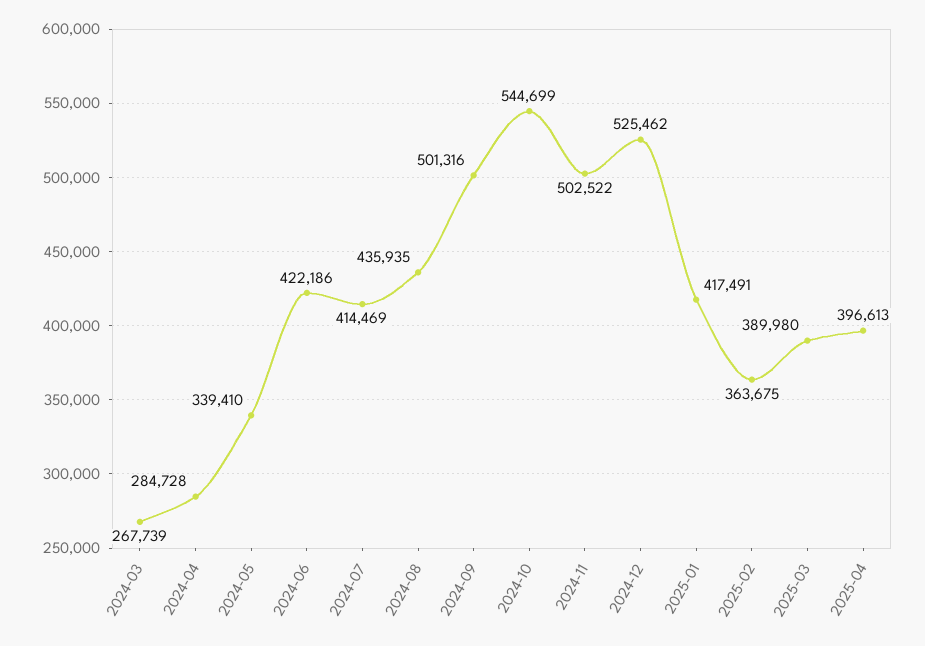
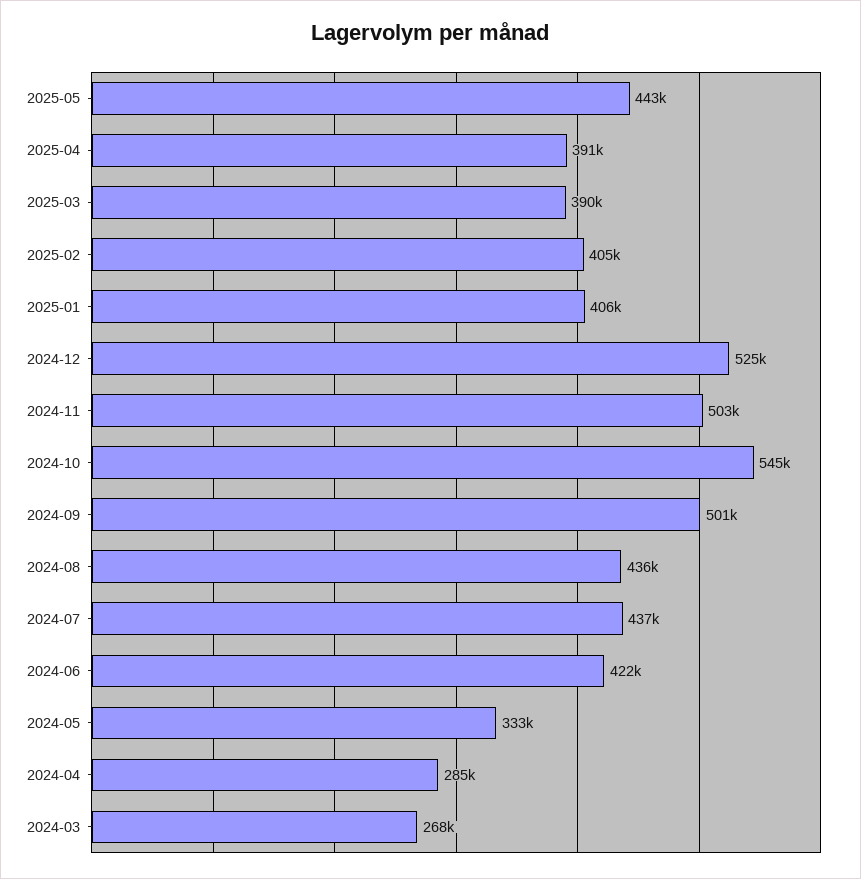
2024-05: 339410 -> 333000
2024-07: 414469 -> 437000
2025-01: 417491 -> 406000
2025-02: 363675 -> 405000
2025-04: 396613 -> 391000
2025-05: none -> 443000

